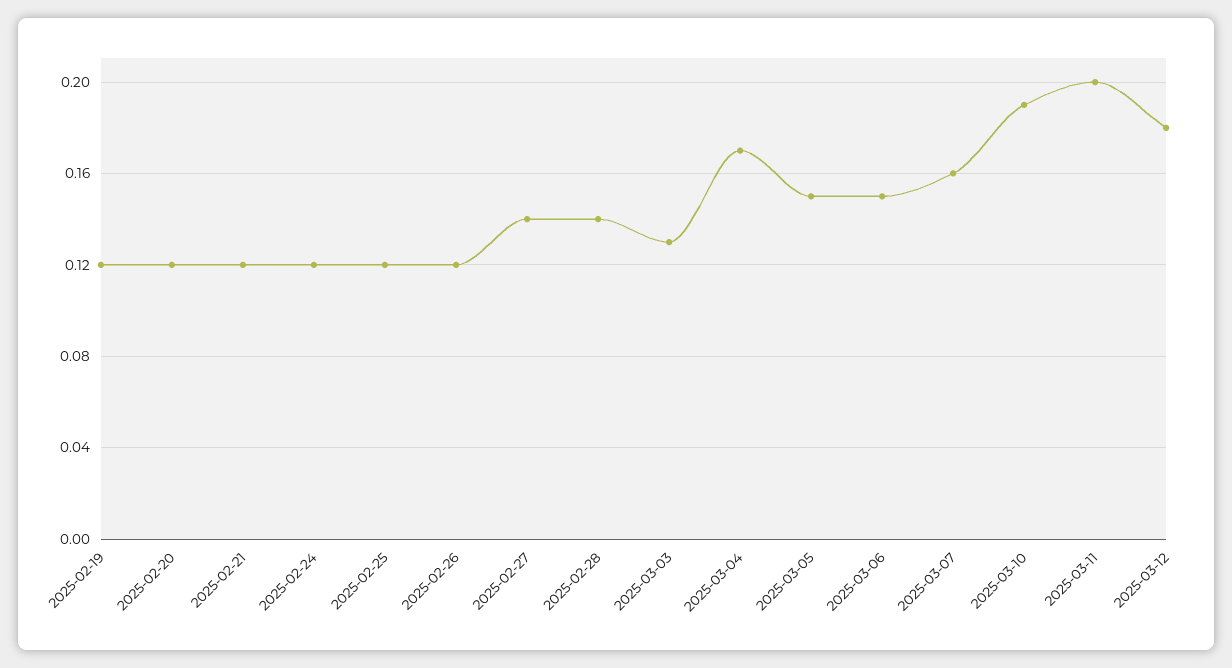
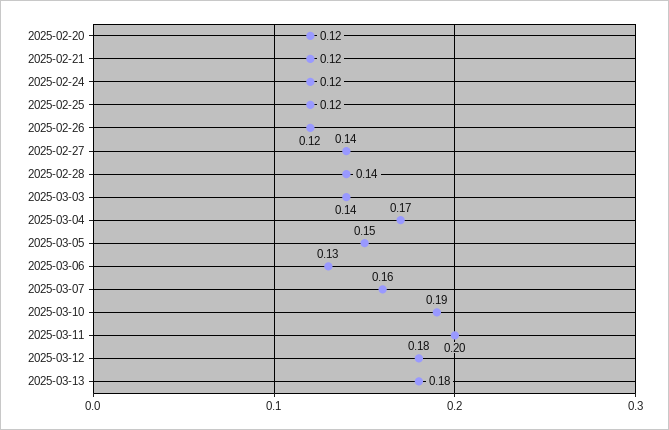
2025-02-19: 0.12 -> none
2025-03-03: 0.13 -> 0.14
2025-03-06: 0.15 -> 0.13
2025-03-13: none -> 0.18

